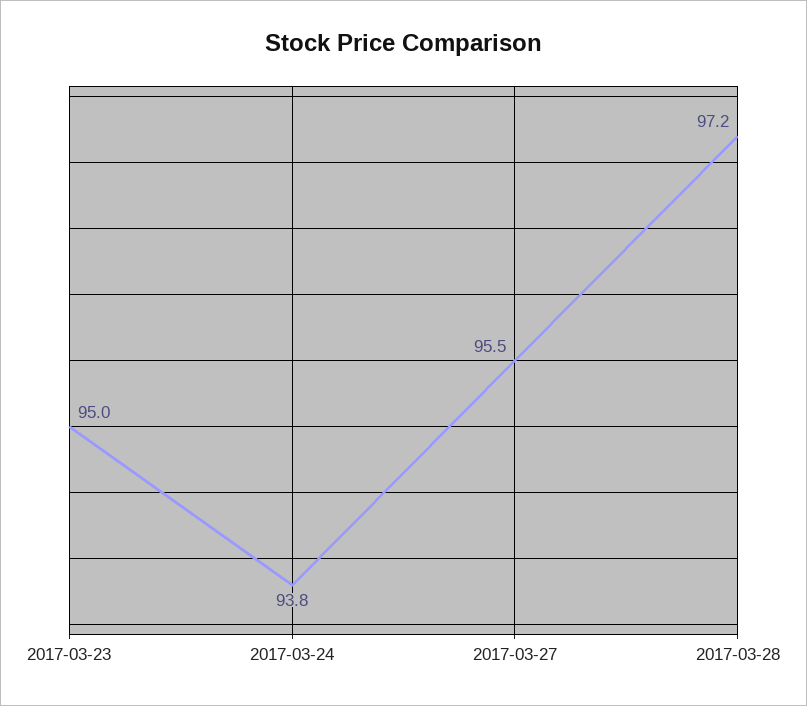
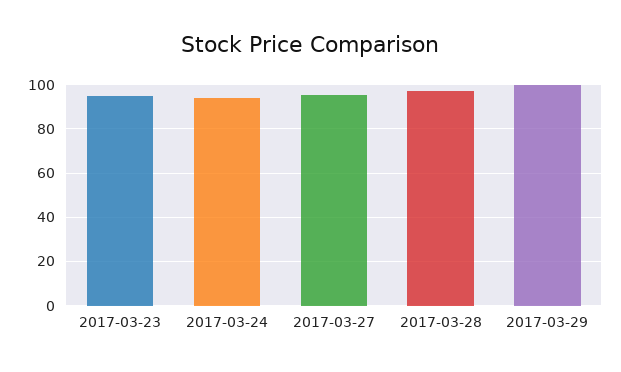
2017-03-29: none -> 100

